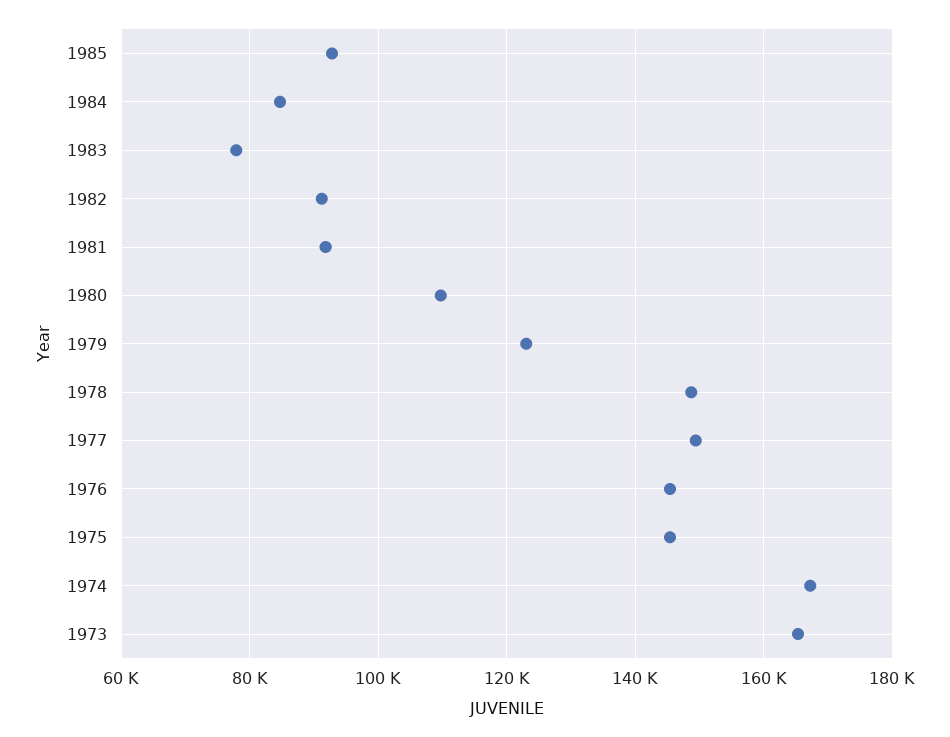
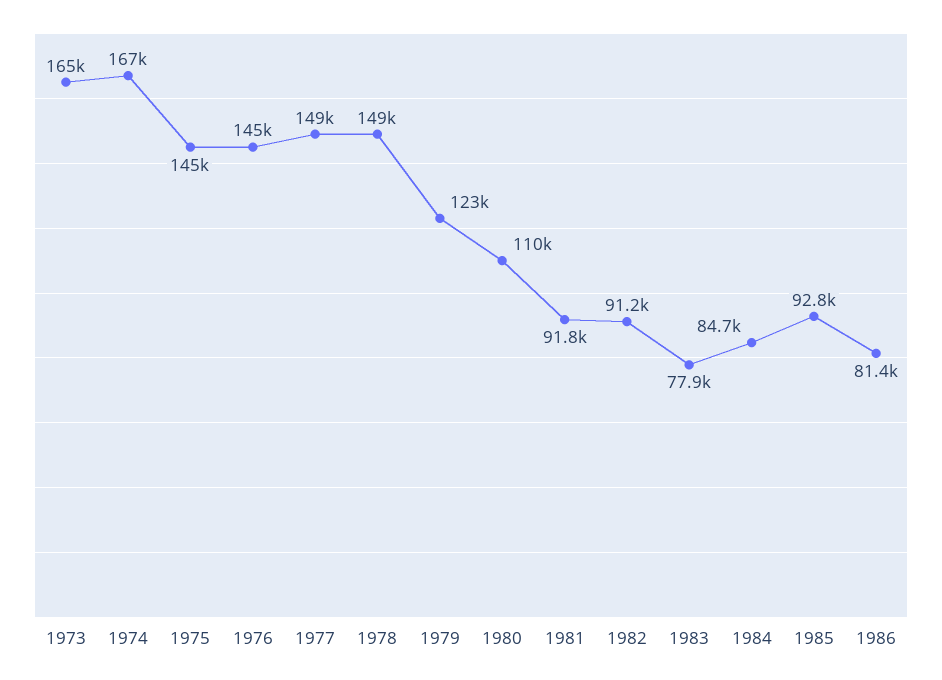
1986: none -> 81400

